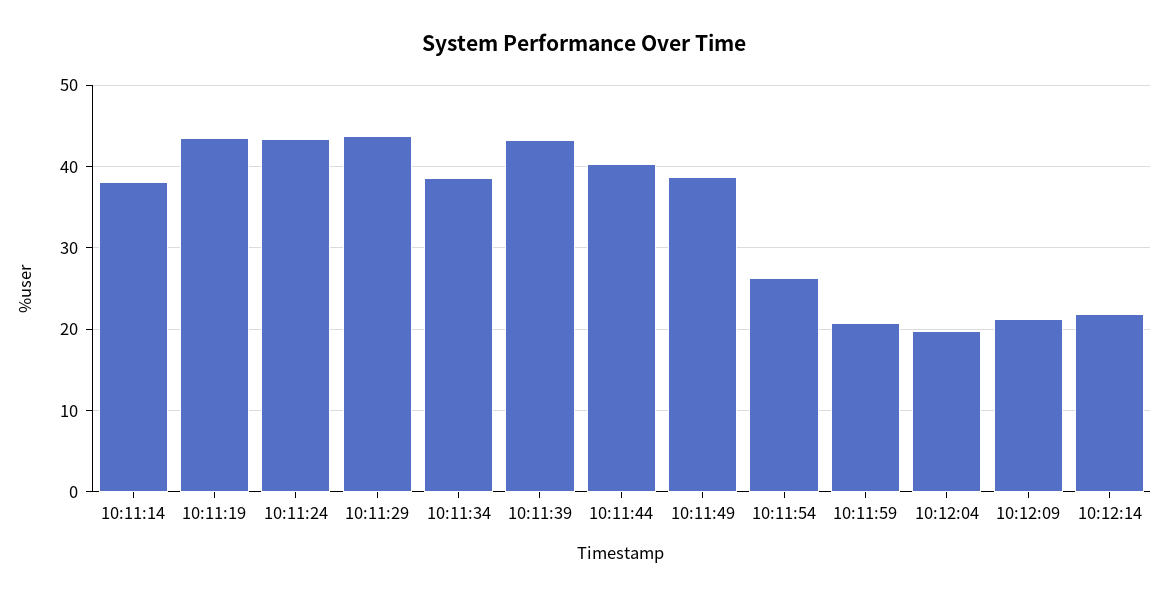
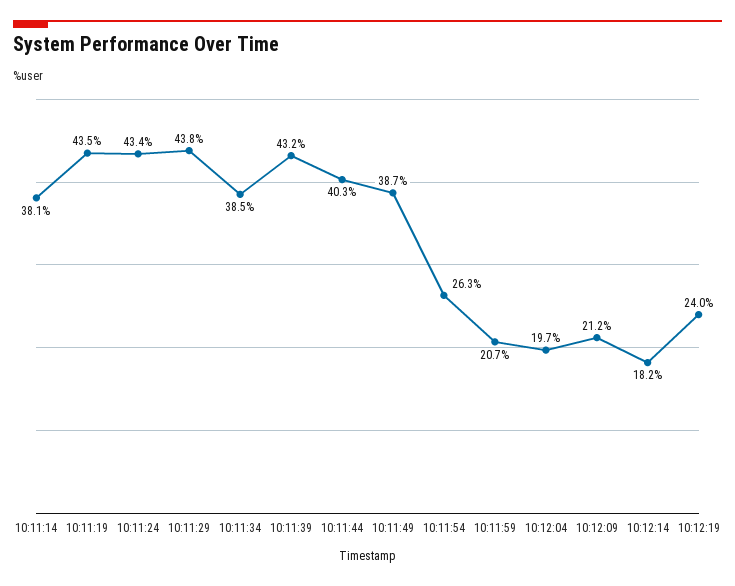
10:12:14: 22 -> 18.2
10:12:19: none -> 24

